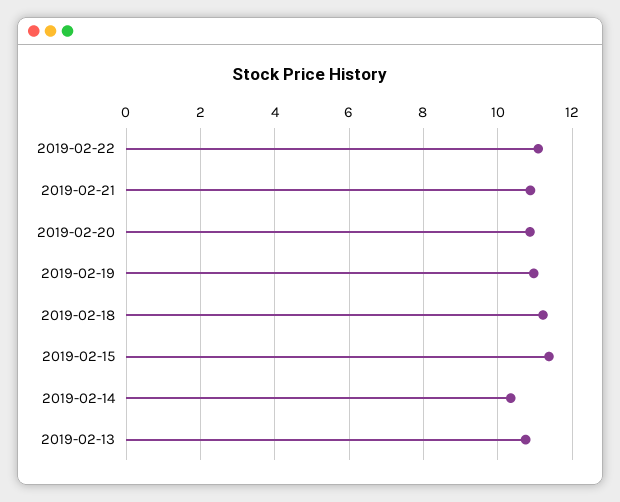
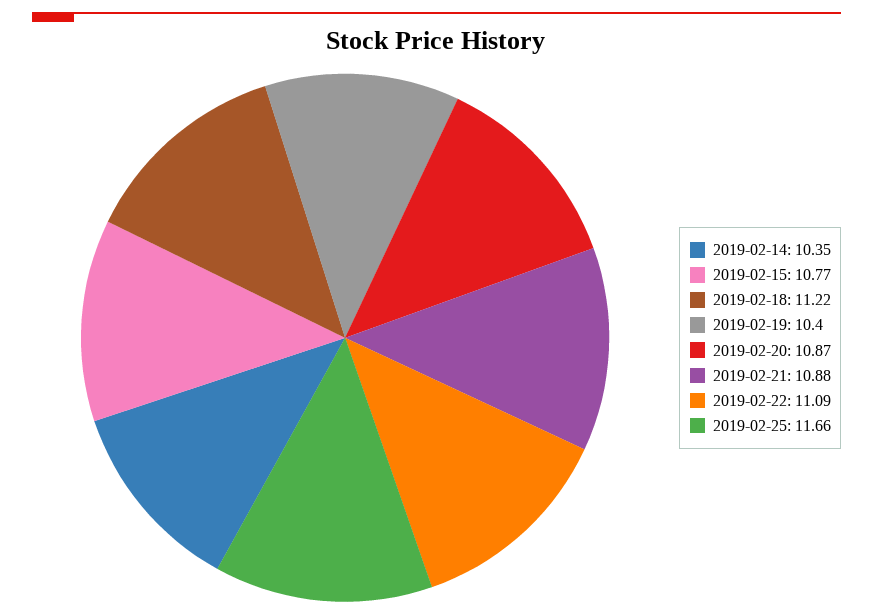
2019-02-19: 11 -> 10.4
2019-02-15: 11.4 -> 10.77
2019-02-13: 10.8 -> none
2019-02-25: none -> 11.66

